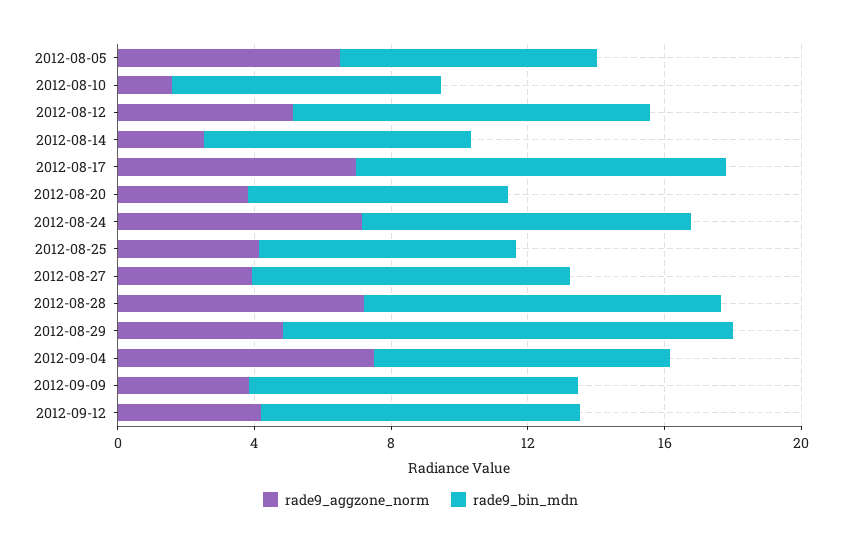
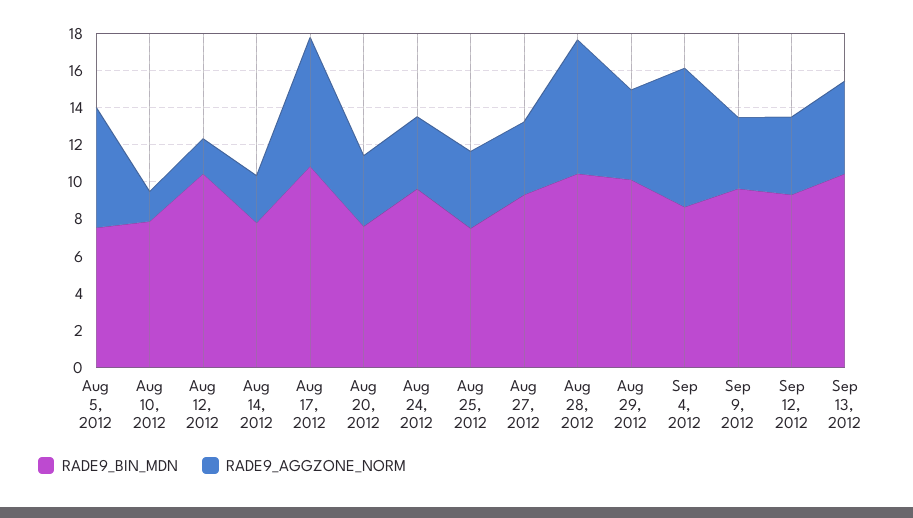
rade9_aggzone_norm, 2012-08-12: 5 -> 2
rade9_aggzone_norm, 2012-08-24: 7 -> 4
rade9_bin_mdn, 2012-08-29: 13 -> 10
rade9_bin_mdn, Sep 13, 2012: none -> 10.5
rade9_aggzone_norm, Sep 13, 2012: none -> 5

